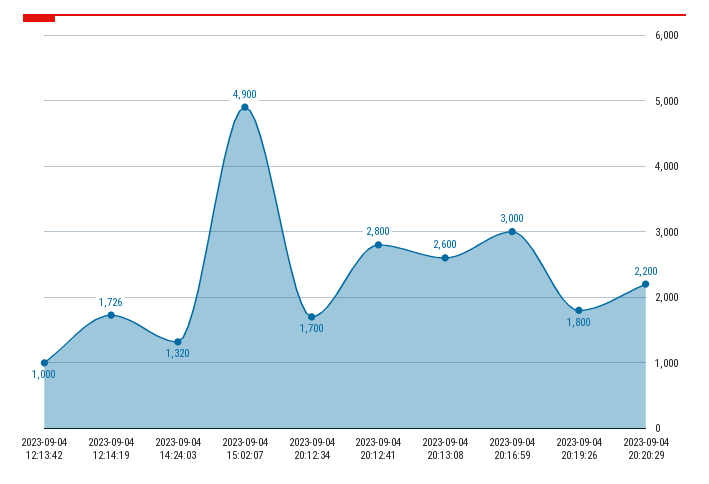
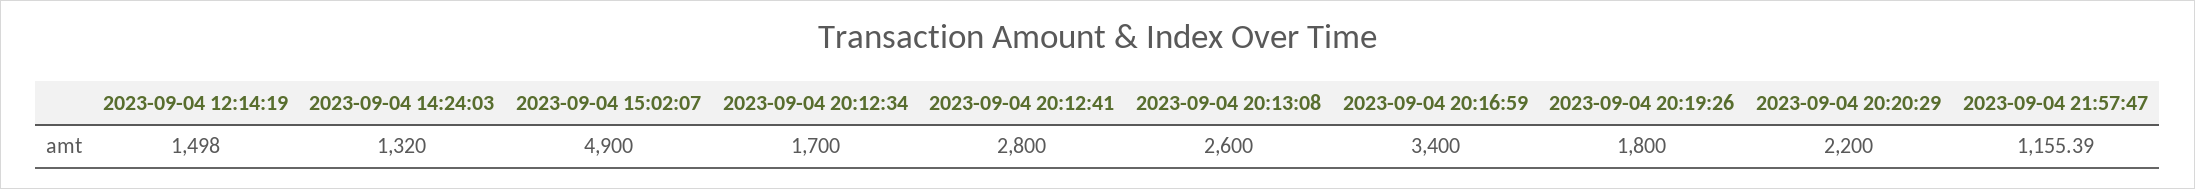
2023-09-04 12:13:42: 1000 -> none
2023-09-04 12:14:19: 1726 -> 1498
2023-09-04 20:16:59: 3000 -> 3400
2023-09-04 21:57:47: none -> 1155.39

